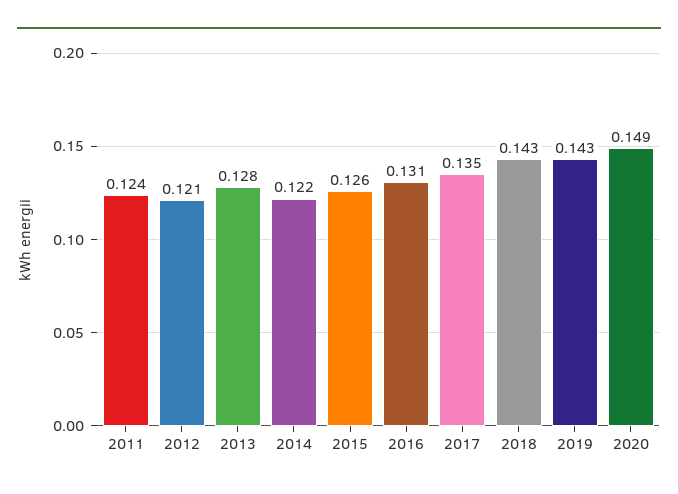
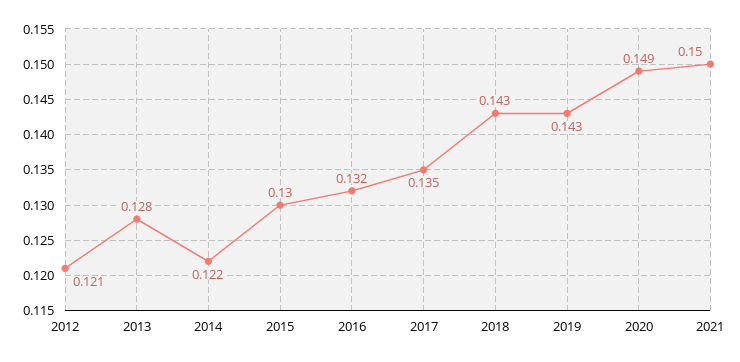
2011: 0.124 -> none
2015: 0.126 -> 0.13
2016: 0.131 -> 0.132
2021: none -> 0.15

